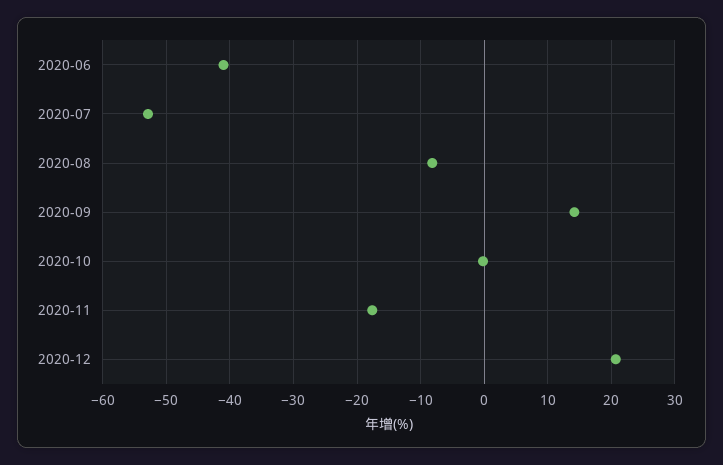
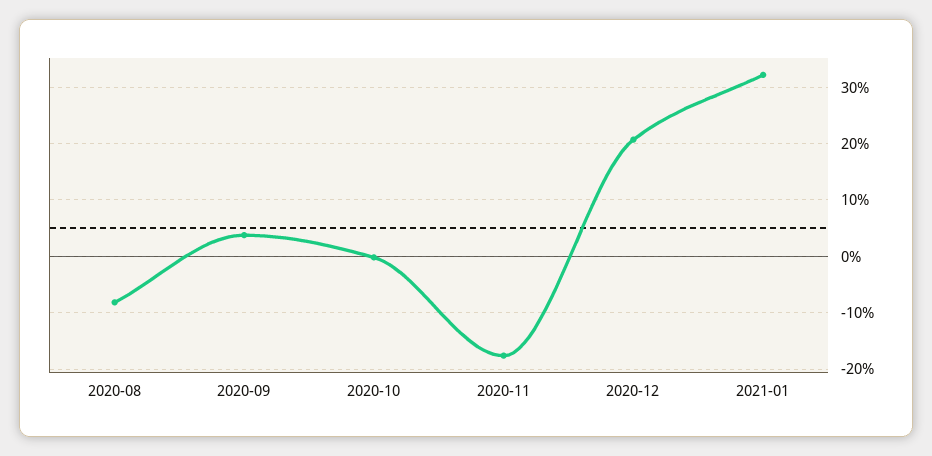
2020-06: -41 -> none
2020-07: -53 -> none
2020-09: 14 -> 4
2021-01: none -> 32

